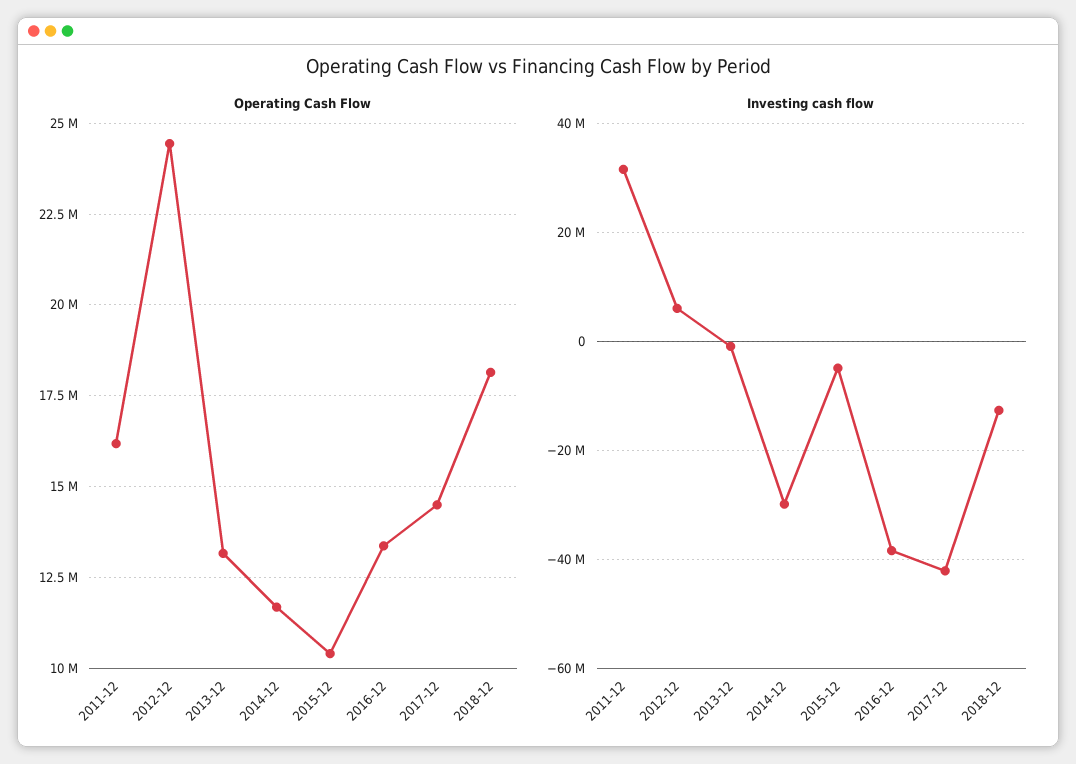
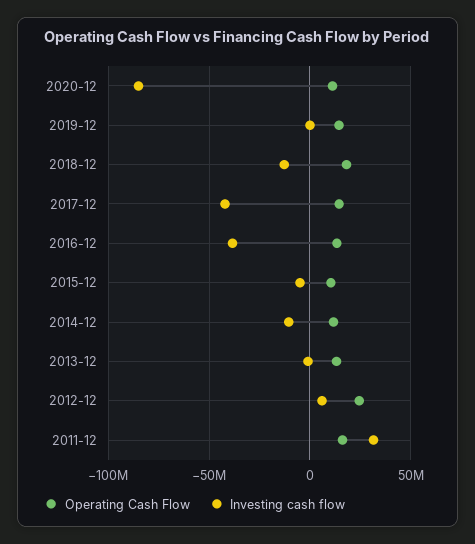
Investing cash flow, 2014-12: -30000000 -> -10000000
Operating Cash Flow, 2020-12: none -> 10000000
Investing cash flow, 2020-12: none -> -85000000
Operating Cash Flow, 2019-12: none -> 15000000
Investing cash flow, 2019-12: none -> 0

